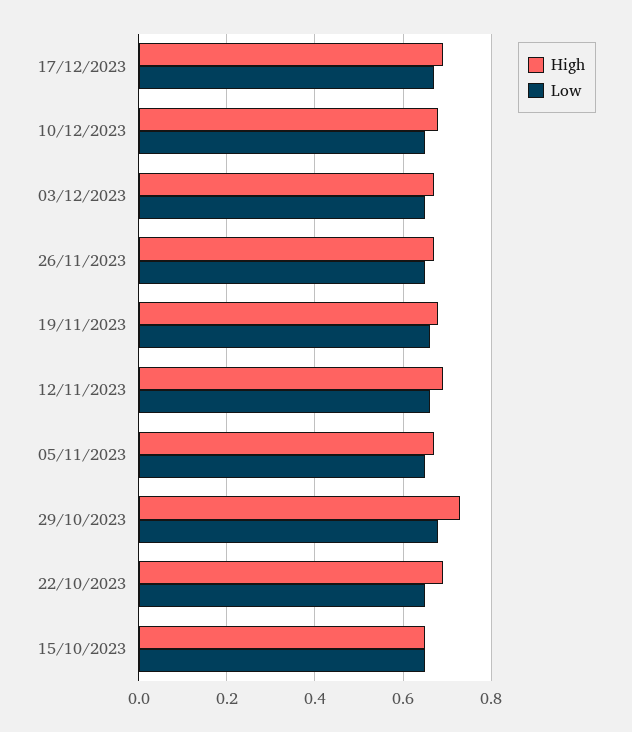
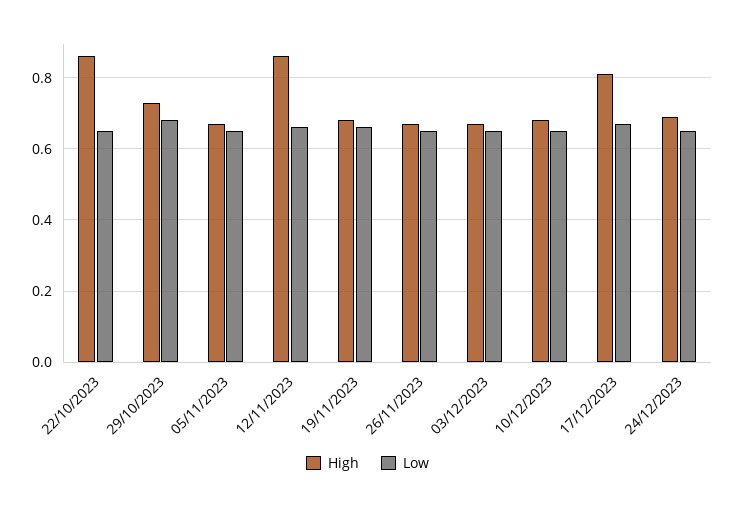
High, 17/12/2023: 0.7 -> 0.8
High, 12/11/2023: 0.7 -> 0.85
High, 22/10/2023: 0.7 -> 0.85
High, 15/10/2023: 0.65 -> none
Low, 15/10/2023: 0.65 -> none
High, 24/12/2023: none -> 0.7
Low, 24/12/2023: none -> 0.65

